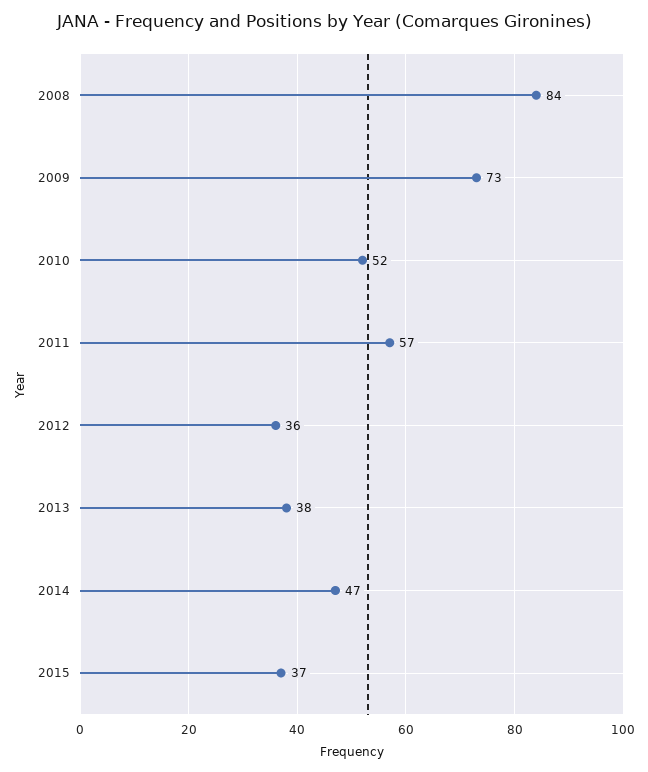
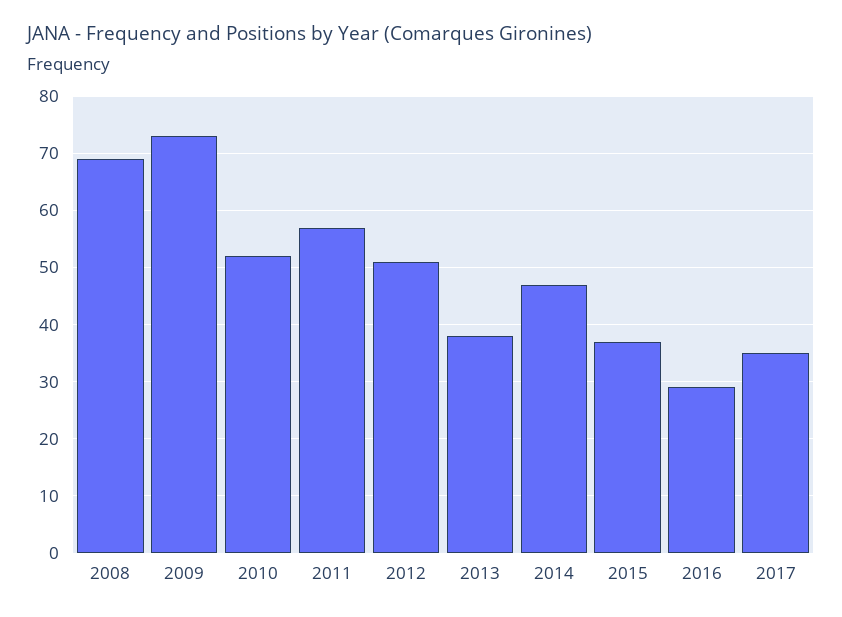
2008: 84 -> 70
2012: 36 -> 50
2016: none -> 30
2017: none -> 35

